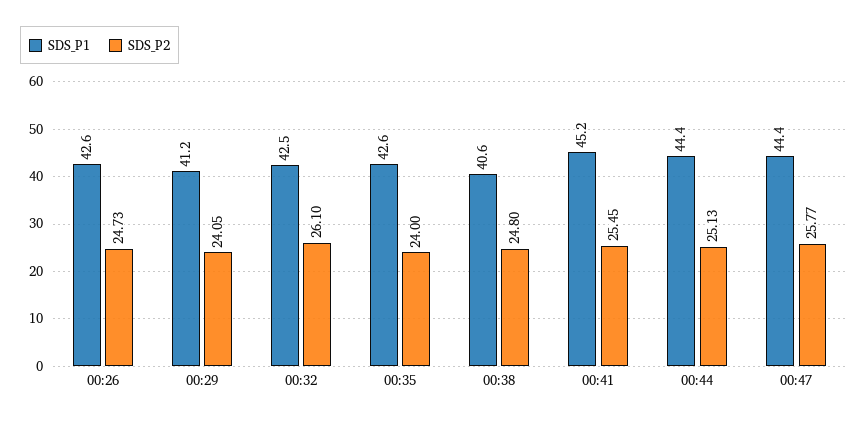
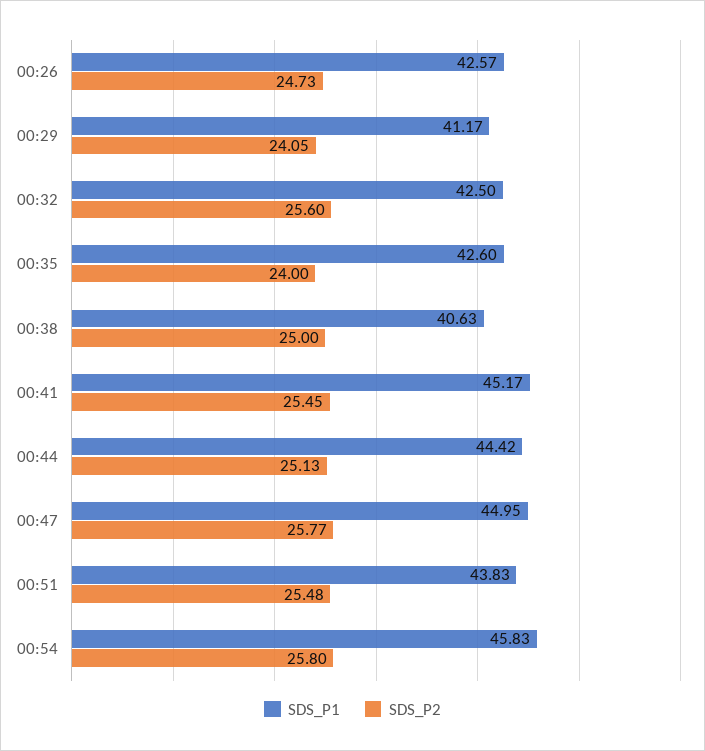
SDS_P2, 00:32: 26.1 -> 25.6
SDS_P2, 00:38: 24.8 -> 25
SDS_P1, 00:47: 44.4 -> 44.95
SDS_P1, 00:51: none -> 43.83
SDS_P2, 00:51: none -> 25.48
SDS_P1, 00:54: none -> 45.83
SDS_P2, 00:54: none -> 25.8

